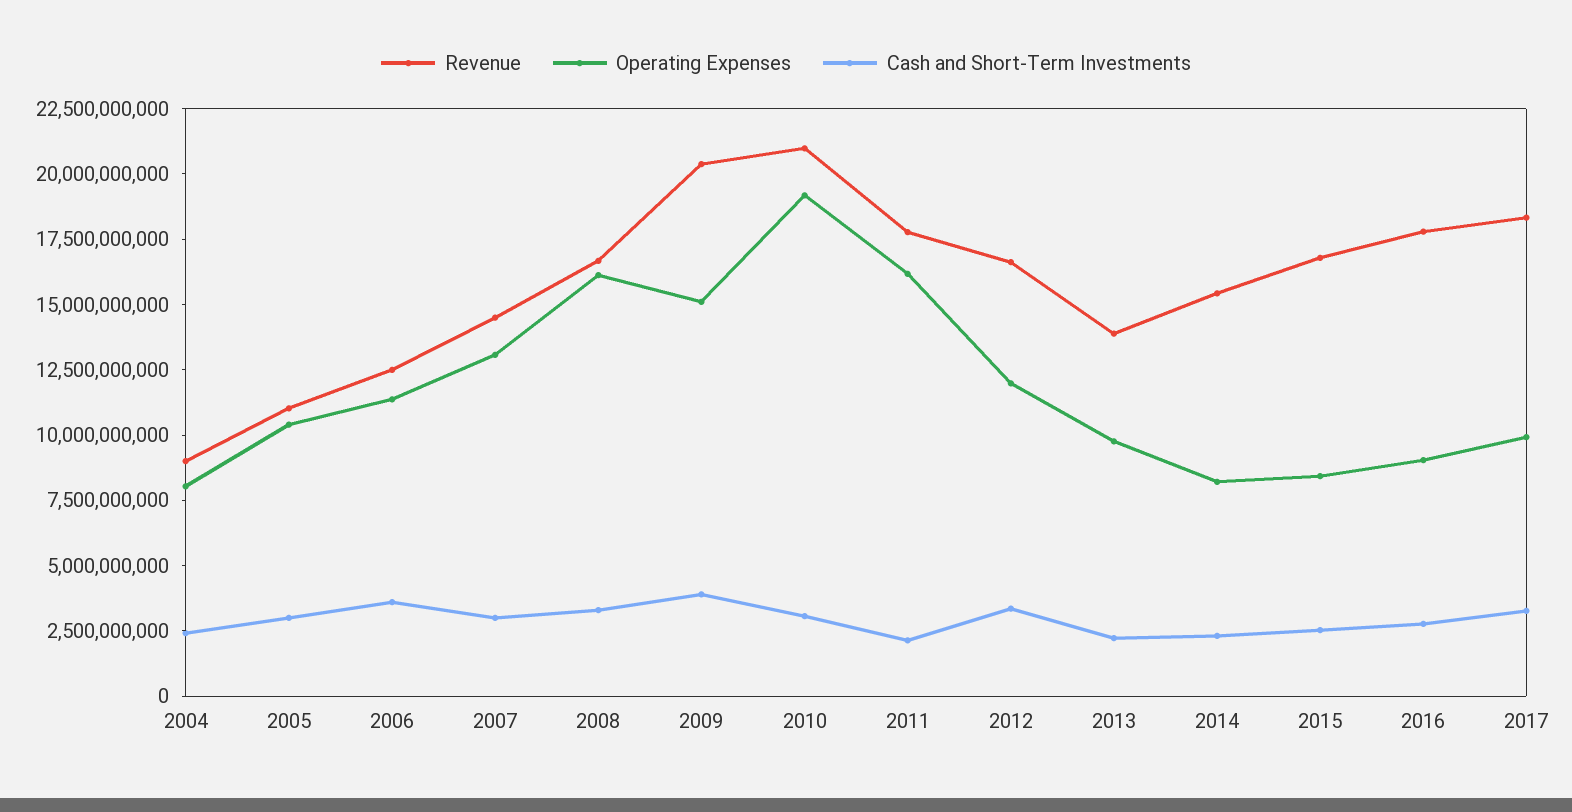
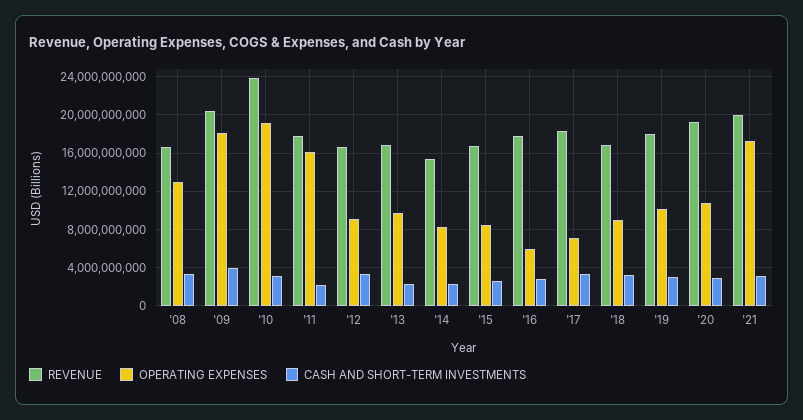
Revenue, 2004: 9000000000 -> none
Operating Expenses, 2004: 8000000000 -> none
Cash and Short-Term Investments, 2004: 2500000000 -> none
Revenue, 2005: 11000000000 -> none
Operating Expenses, 2005: 10500000000 -> none
Cash and Short-Term Investments, 2005: 3000000000 -> none
Revenue, 2006: 12500000000 -> none
Operating Expenses, 2006: 11500000000 -> none
Cash and Short-Term Investments, 2006: 3500000000 -> none
Revenue, 2007: 14500000000 -> none
Operating Expenses, 2007: 13000000000 -> none
Cash and Short-Term Investments, 2007: 3000000000 -> none
Operating Expenses, 2008: 16000000000 -> 13000000000
Operating Expenses, 2009: 15000000000 -> 18000000000
Revenue, 2010: 21000000000 -> 24000000000
Operating Expenses, 2012: 12000000000 -> 9000000000
Revenue, 2013: 14000000000 -> 17000000000
Operating Expenses, 2016: 9000000000 -> 6000000000
Operating Expenses, 2017: 10000000000 -> 7000000000
Revenue, '18: none -> 17000000000
Operating Expenses, '18: none -> 9000000000
Cash and Short-Term Investments, '18: none -> 3000000000
Revenue, '19: none -> 18000000000
Operating Expenses, '19: none -> 10000000000
Cash and Short-Term Investments, '19: none -> 3000000000
Revenue, '20: none -> 19000000000
Operating Expenses, '20: none -> 11000000000
Cash and Short-Term Investments, '20: none -> 3000000000
Revenue, '21: none -> 20000000000
Operating Expenses, '21: none -> 17000000000
Cash and Short-Term Investments, '21: none -> 3000000000

